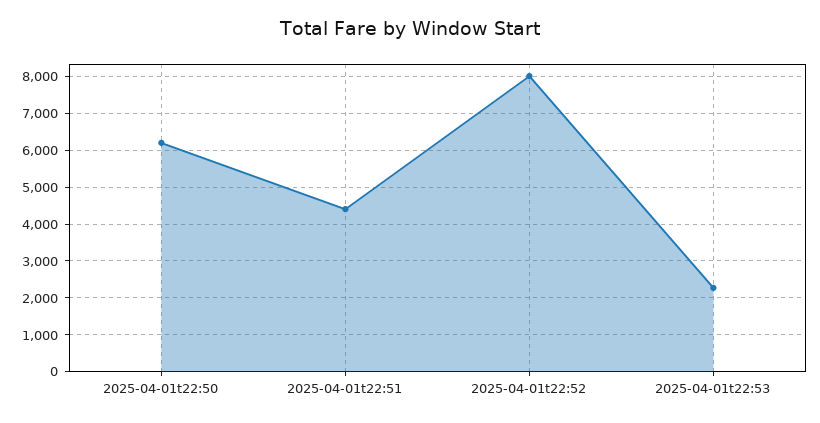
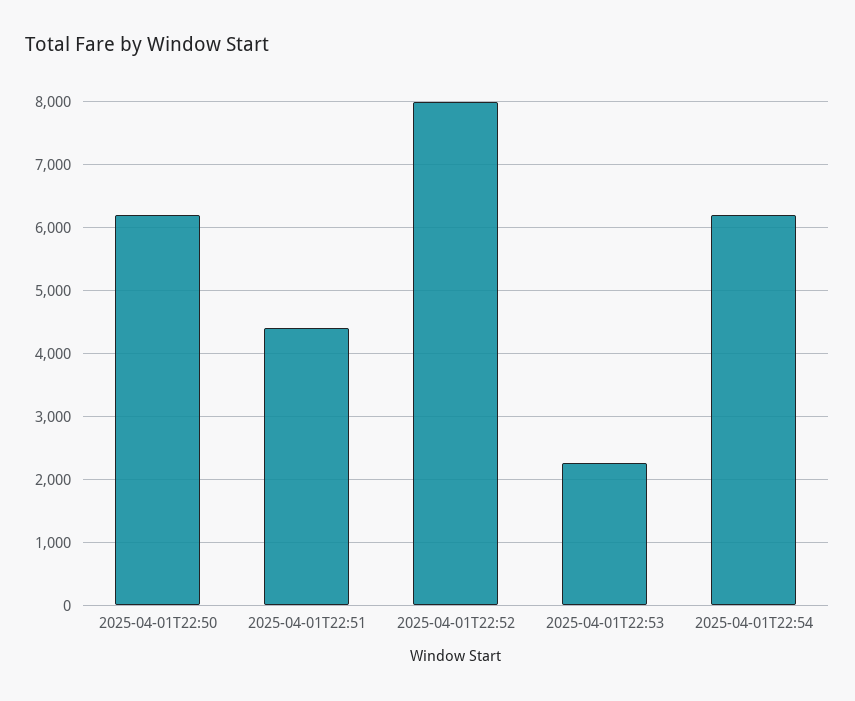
2025-04-01T22:54: none -> 6200

